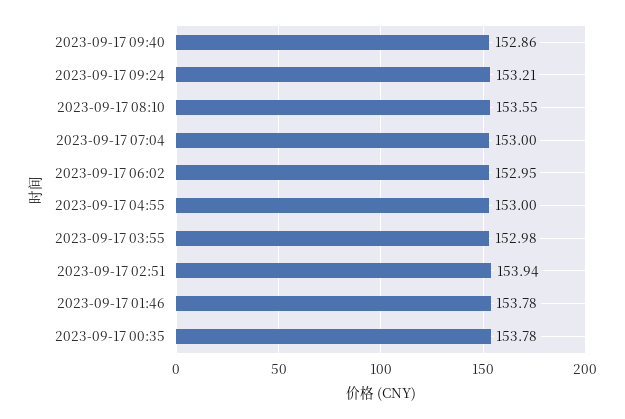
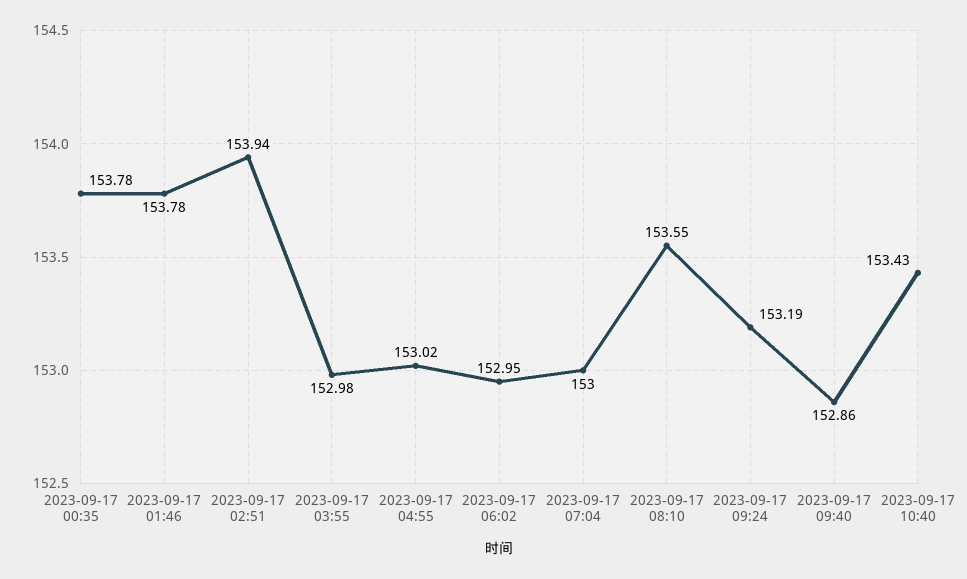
2023-09-17 09:24: 153.21 -> 153.19
2023-09-17 04:55: 153 -> 153.02
2023-09-17 10:40: none -> 153.43

